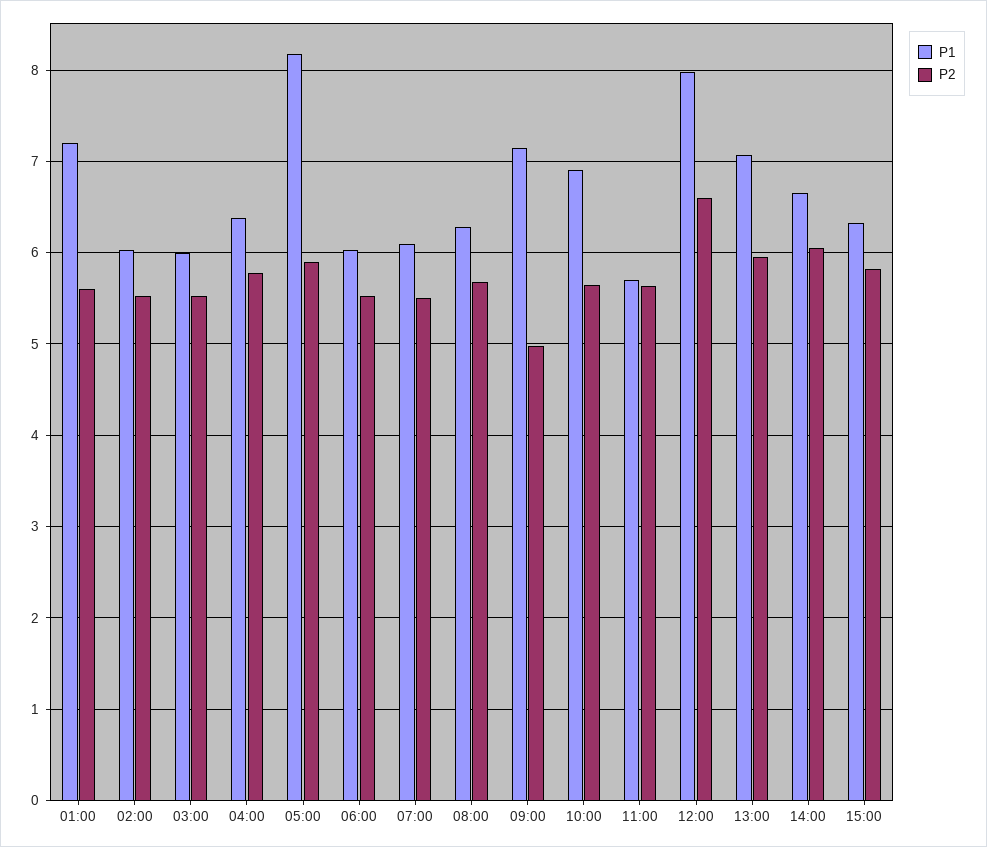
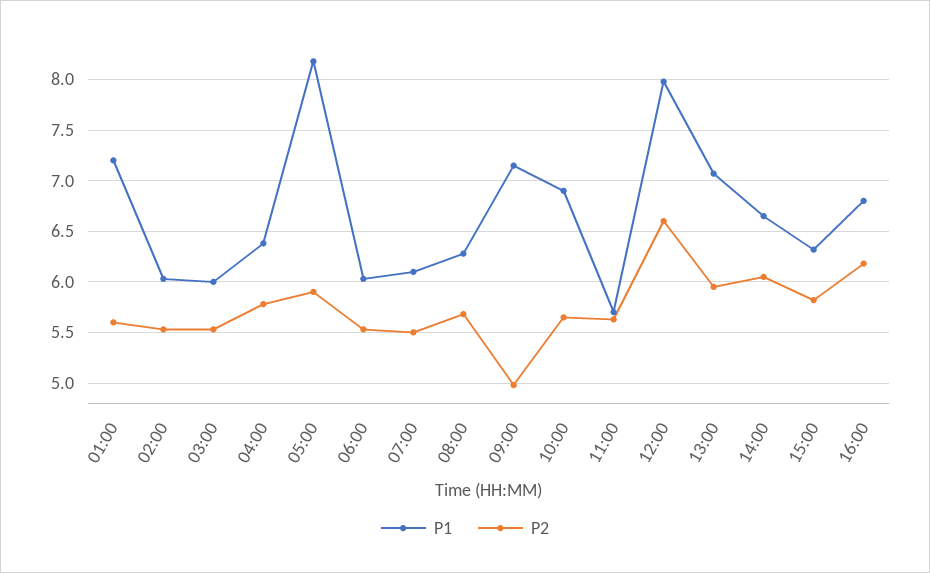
P1, 16:00: none -> 6.8
P2, 16:00: none -> 6.2

